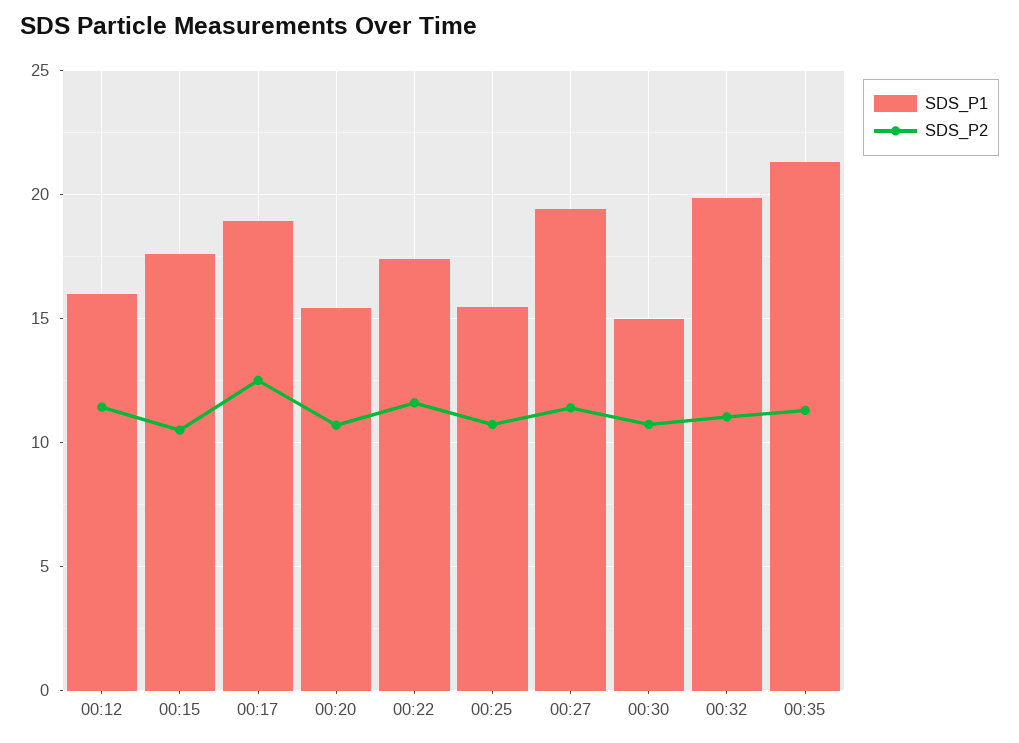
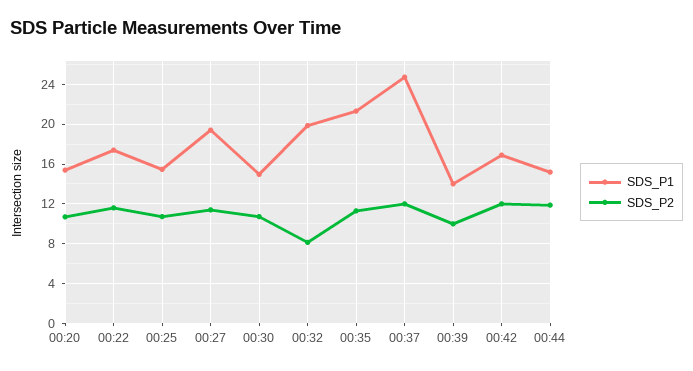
SDS_P1, 00:12: 16 -> none
SDS_P2, 00:12: 11.5 -> none
SDS_P1, 00:15: 17.5 -> none
SDS_P2, 00:15: 10.5 -> none
SDS_P1, 00:17: 19 -> none
SDS_P2, 00:17: 12.5 -> none
SDS_P2, 00:32: 11 -> 8
SDS_P1, 00:37: none -> 25
SDS_P2, 00:37: none -> 12
SDS_P1, 00:39: none -> 14
SDS_P2, 00:39: none -> 10
SDS_P1, 00:42: none -> 17
SDS_P2, 00:42: none -> 12
SDS_P1, 00:44: none -> 15
SDS_P2, 00:44: none -> 12

